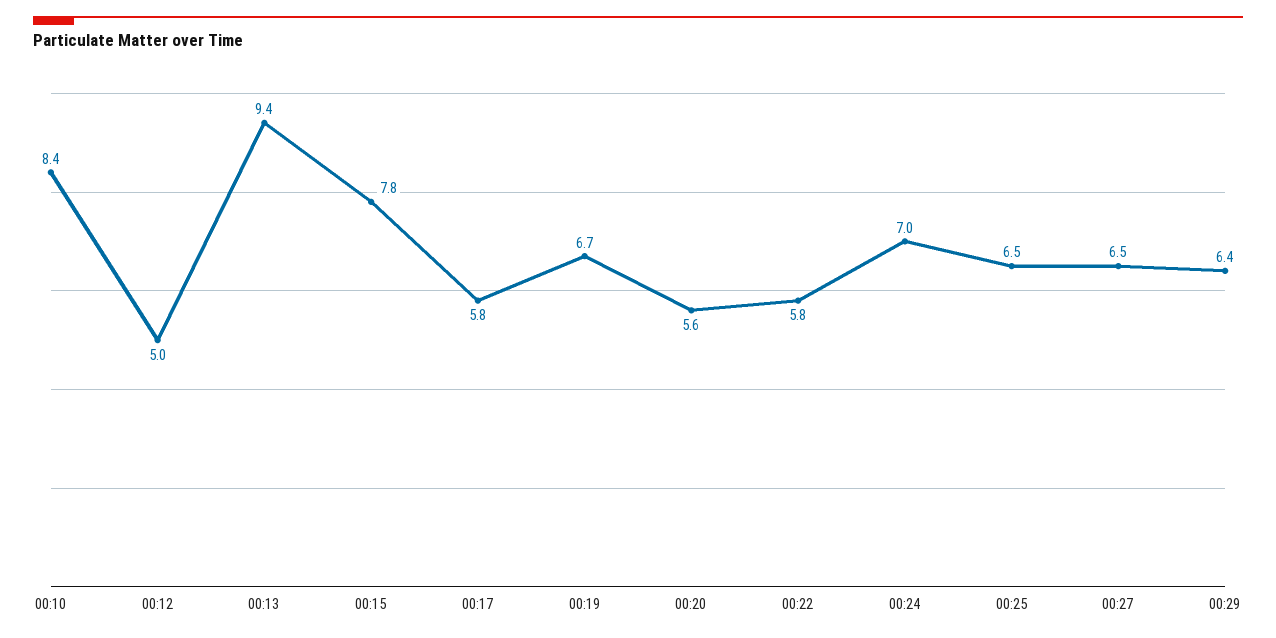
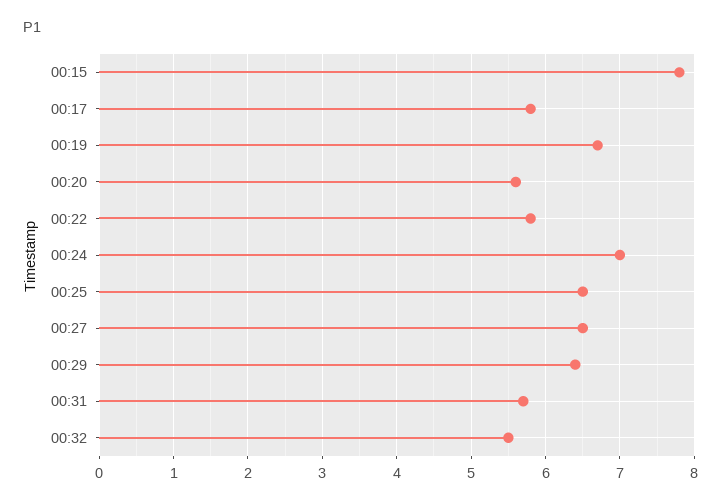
00:10: 8.4 -> none
00:12: 5 -> none
00:13: 9.4 -> none
00:31: none -> 5.7
00:32: none -> 5.5

